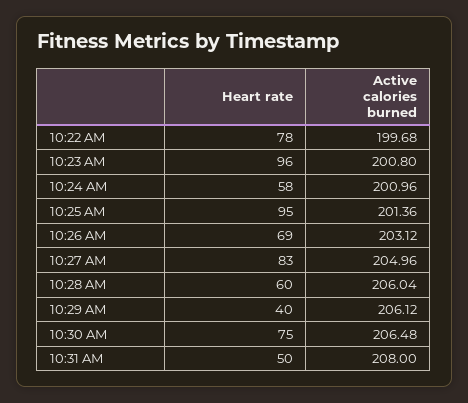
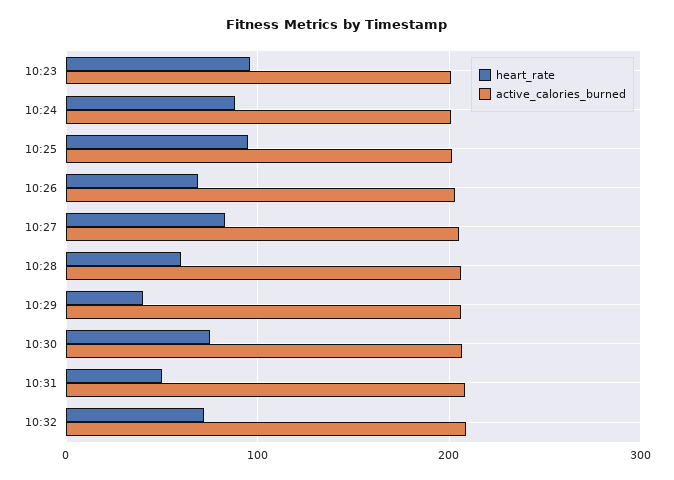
Heart rate, 10:22 AM: 78 -> none
Active calories burned, 10:22 AM: 199.68 -> none
Heart rate, 10:24 AM: 58 -> 90
Heart rate, 10:32: none -> 70
Active calories burned, 10:32: none -> 210

